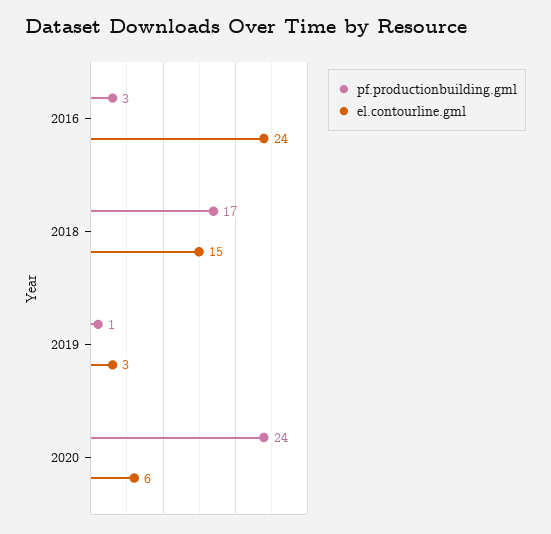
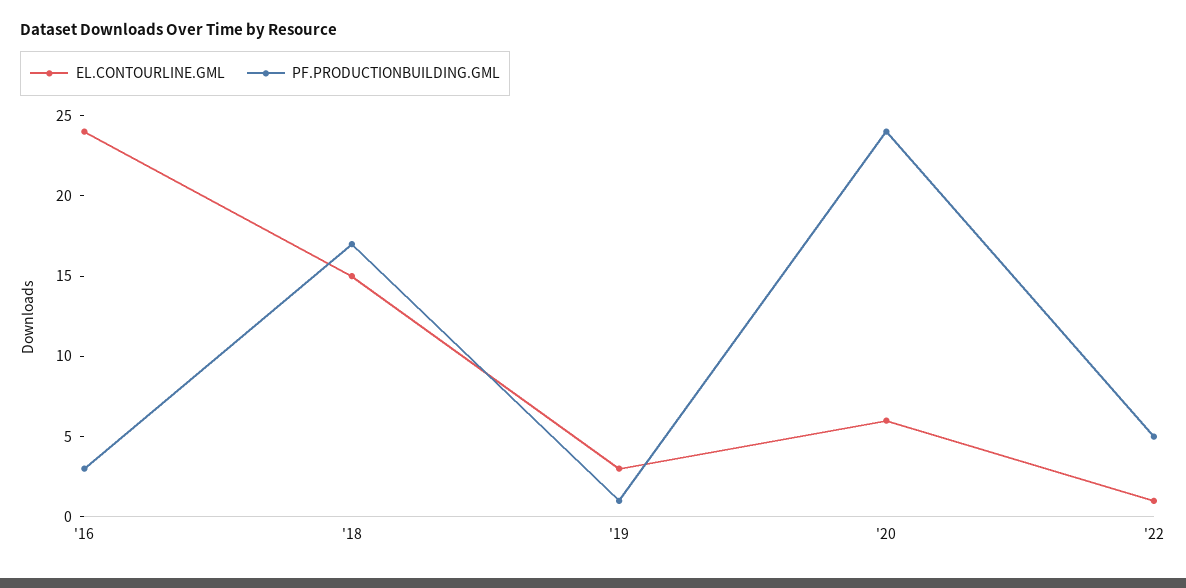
el.contourline.gml, '22: none -> 1
pf.productionbuilding.gml, '22: none -> 5

